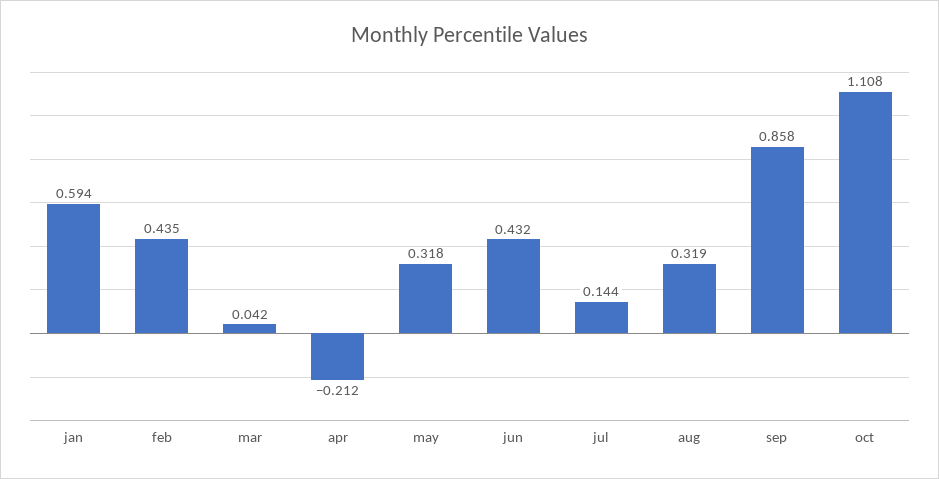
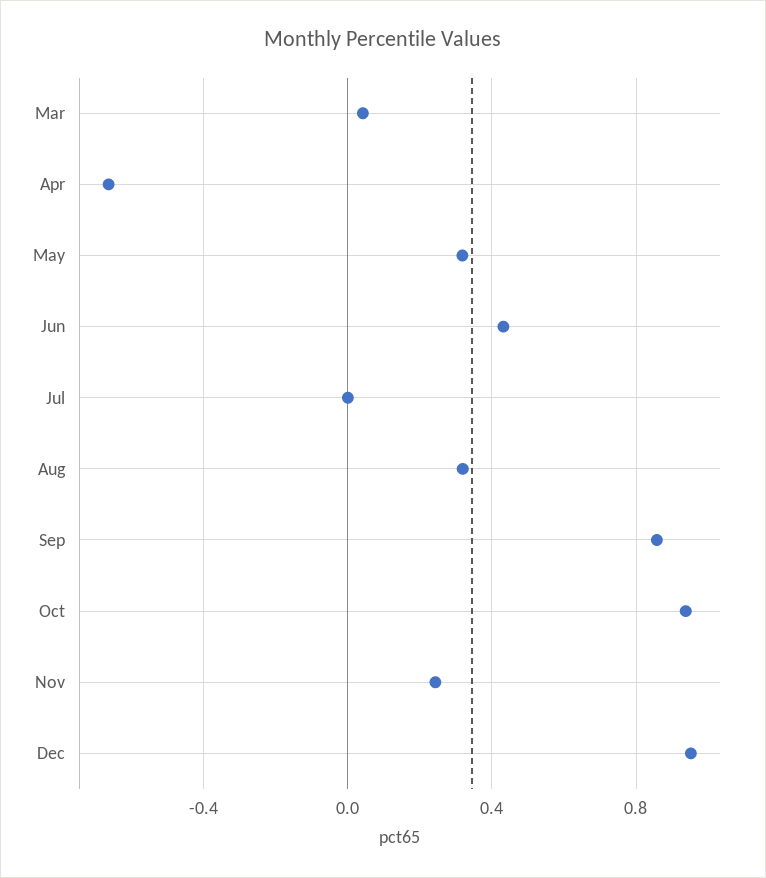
jan: 0.594 -> none
feb: 0.435 -> none
apr: -0.212 -> -0.65
jul: 0.144 -> 0
oct: 1.108 -> 0.95
Nov: none -> 0.25
Dec: none -> 0.95

